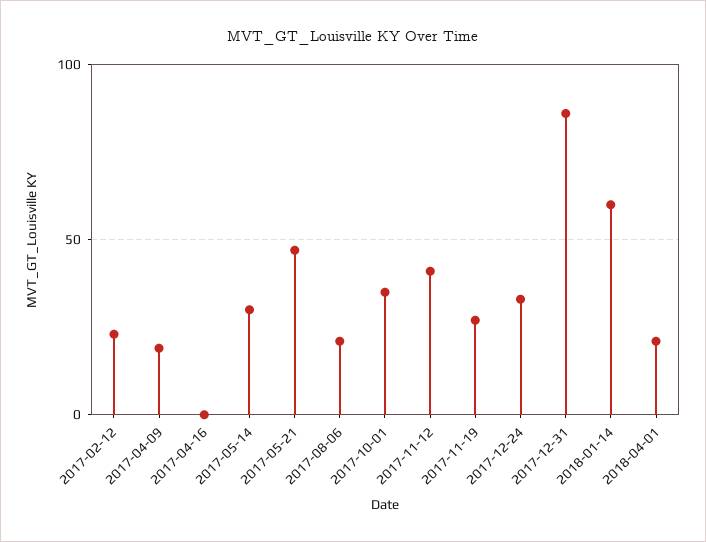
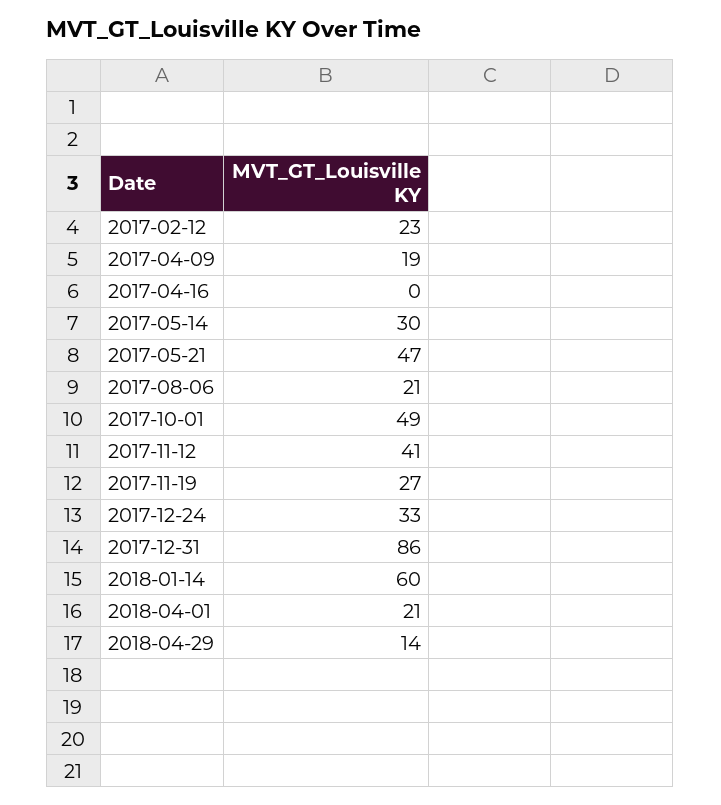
2017-10-01: 35 -> 49
2018-04-29: none -> 14

